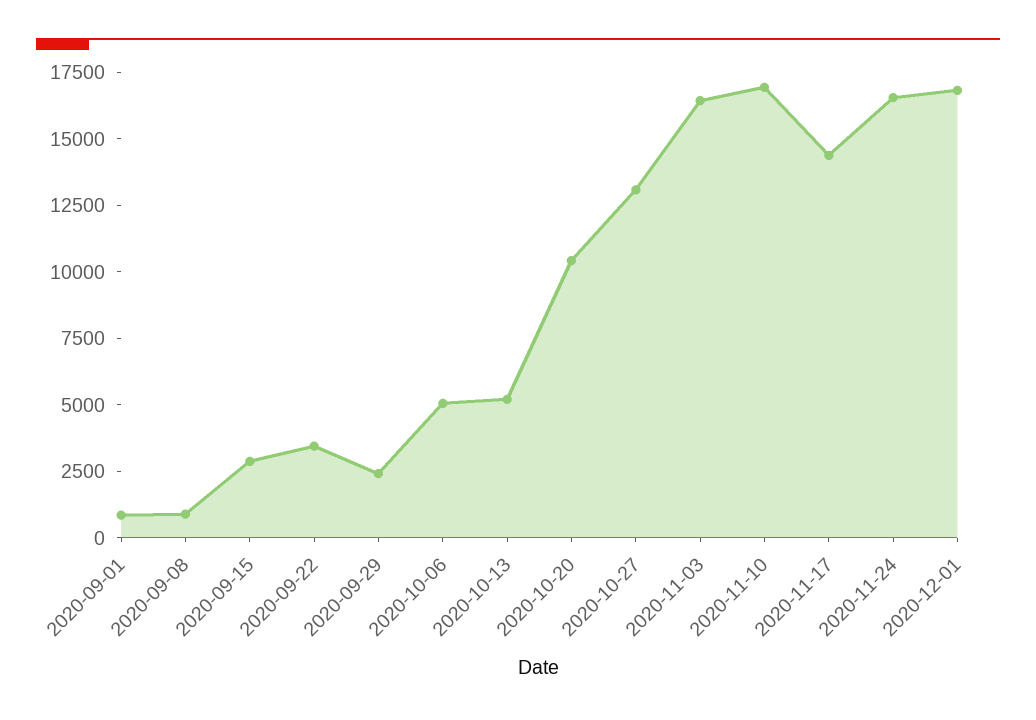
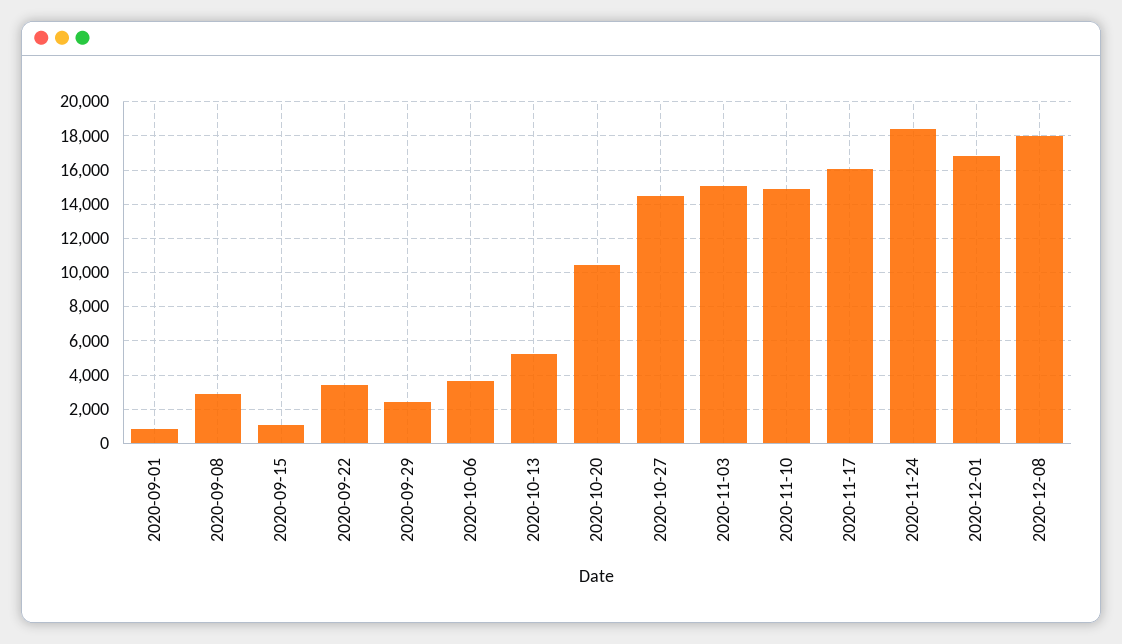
2020-09-08: 1000 -> 3000
2020-09-15: 3000 -> 1000
2020-10-06: 5000 -> 3500
2020-10-27: 13000 -> 14500
2020-11-03: 16500 -> 15000
2020-11-10: 17000 -> 15000
2020-11-17: 14500 -> 16000
2020-11-24: 16500 -> 18500
2020-12-08: none -> 18000

